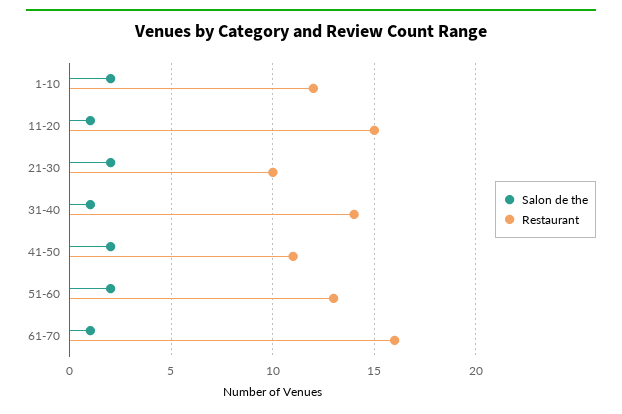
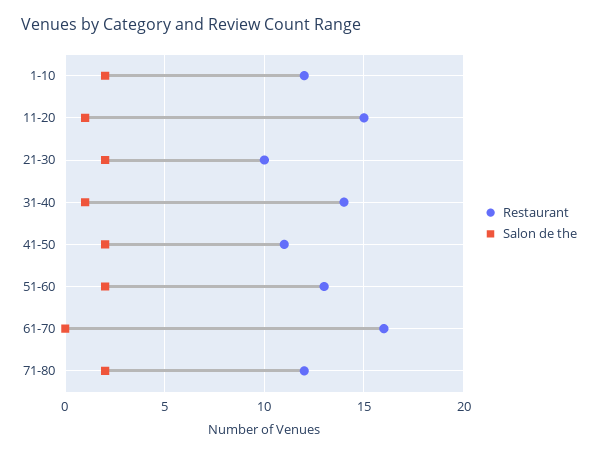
Salon de the, 61-70: 1 -> 0
Restaurant, 71-80: none -> 12
Salon de the, 71-80: none -> 2

